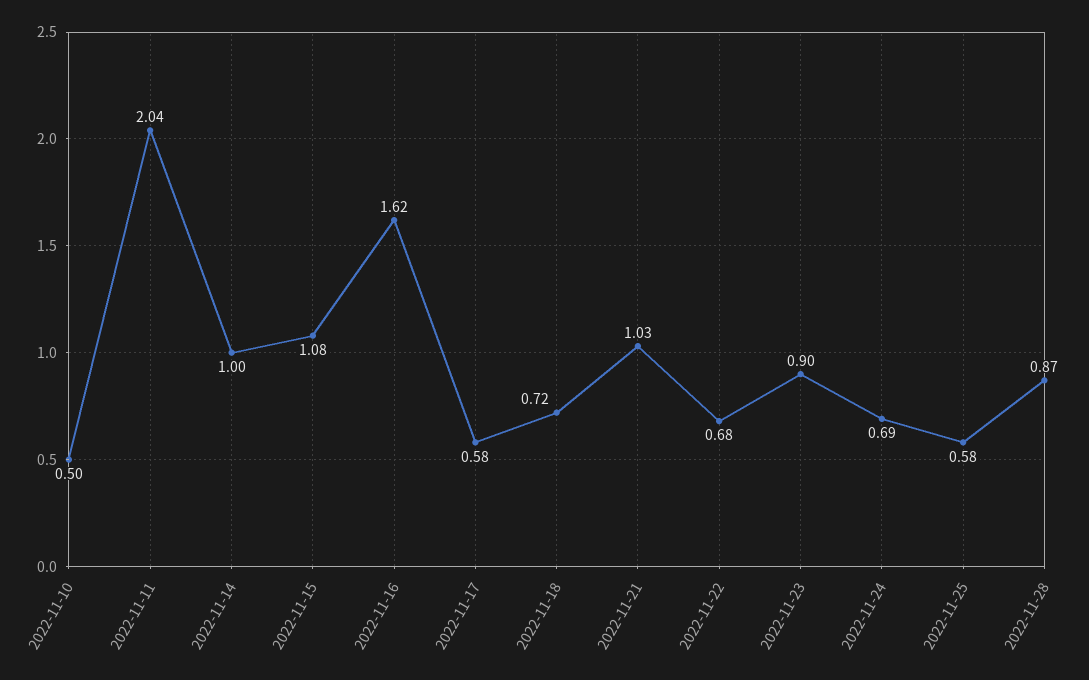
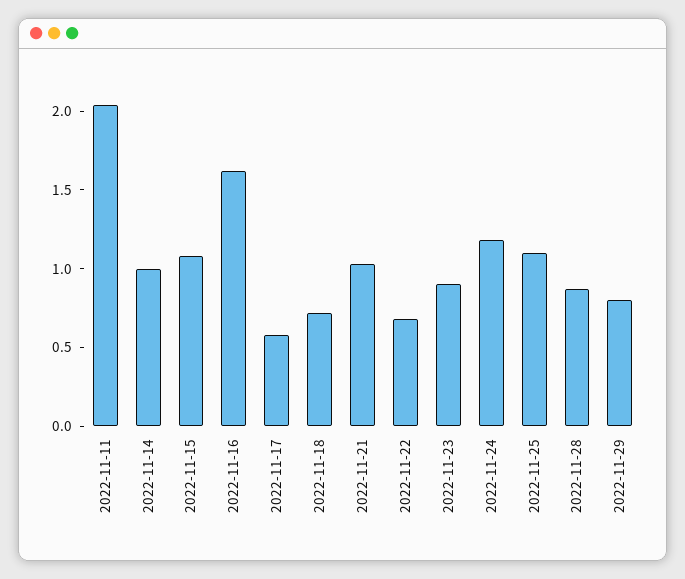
2022-11-10: 0.5 -> none
2022-11-24: 0.69 -> 1.2
2022-11-25: 0.58 -> 1.1
2022-11-29: none -> 0.8

